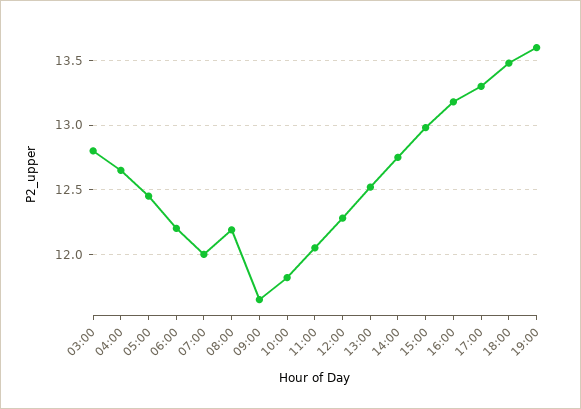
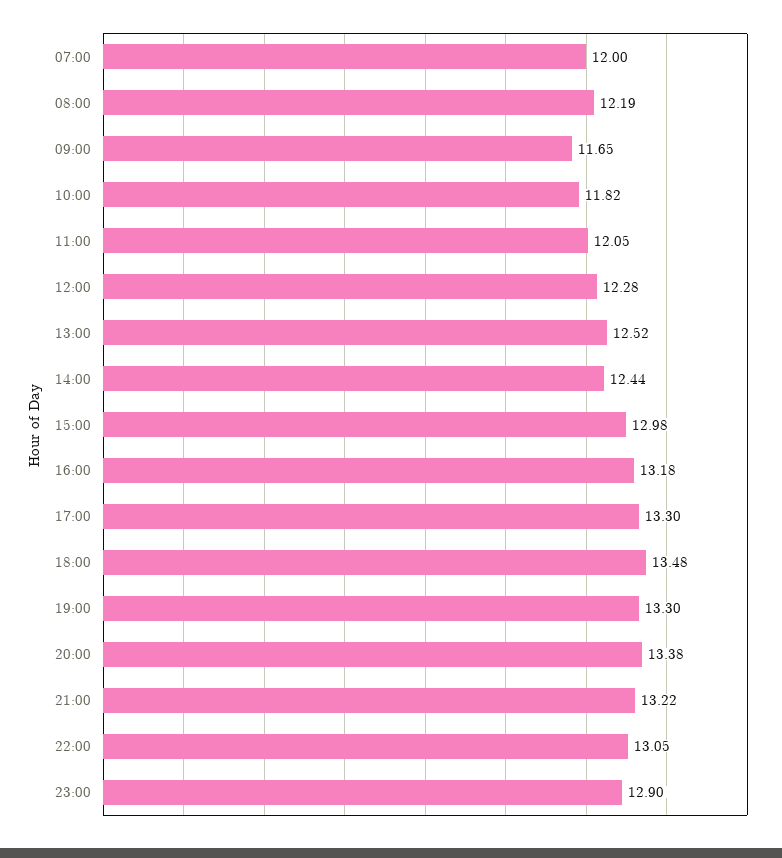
03:00: 12.8 -> none
04:00: 12.65 -> none
05:00: 12.45 -> none
06:00: 12.2 -> none
14:00: 12.75 -> 12.44
19:00: 13.6 -> 13.3
20:00: none -> 13.38
21:00: none -> 13.22
22:00: none -> 13.05
23:00: none -> 12.9

